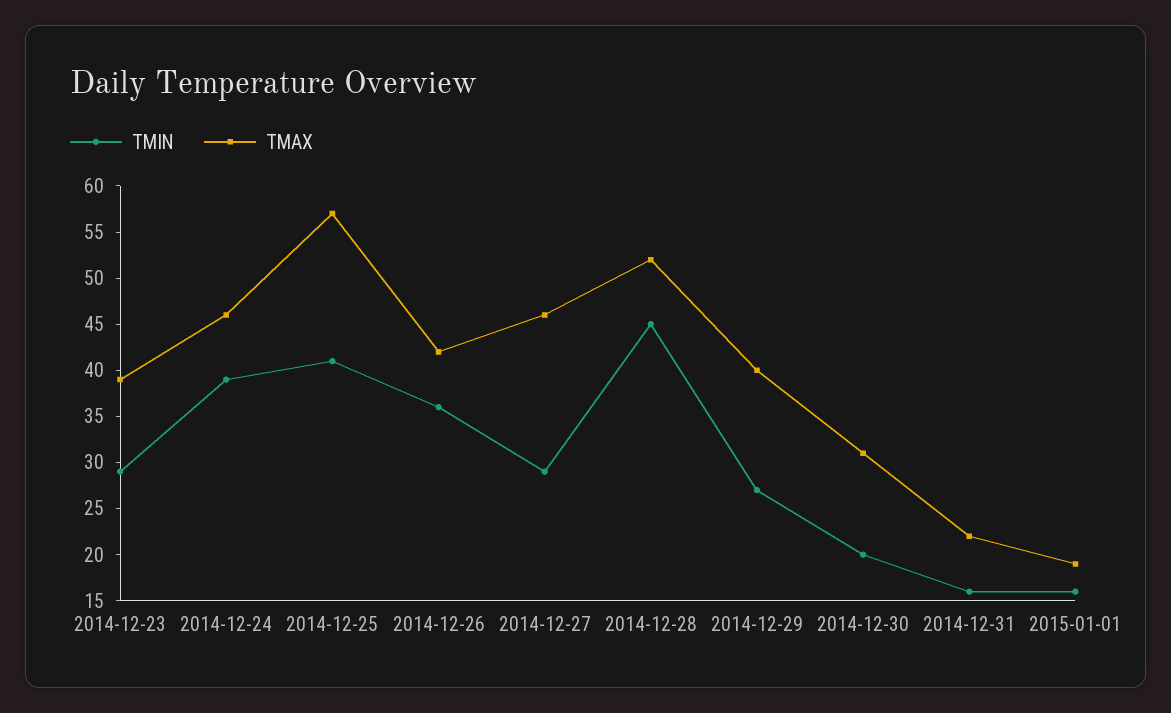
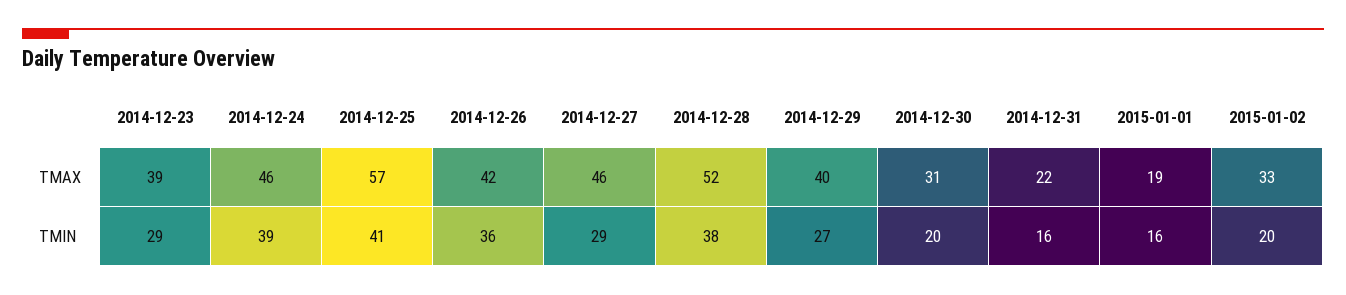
TMIN, 2014-12-28: 45 -> 38
TMAX, 2015-01-02: none -> 33
TMIN, 2015-01-02: none -> 20

